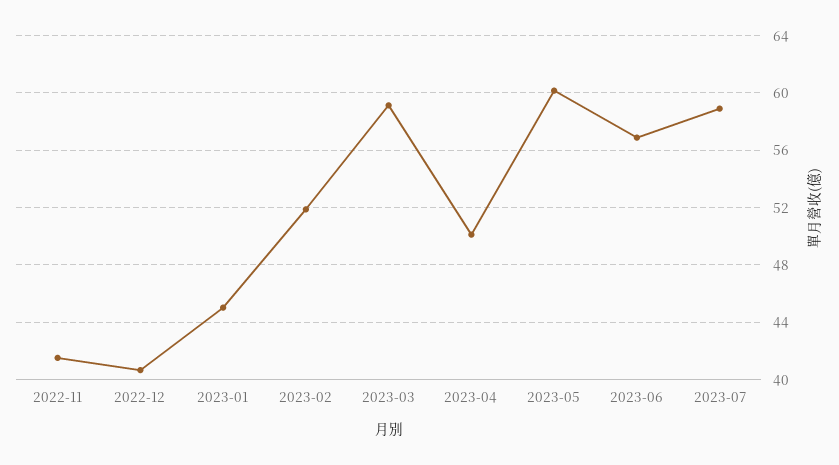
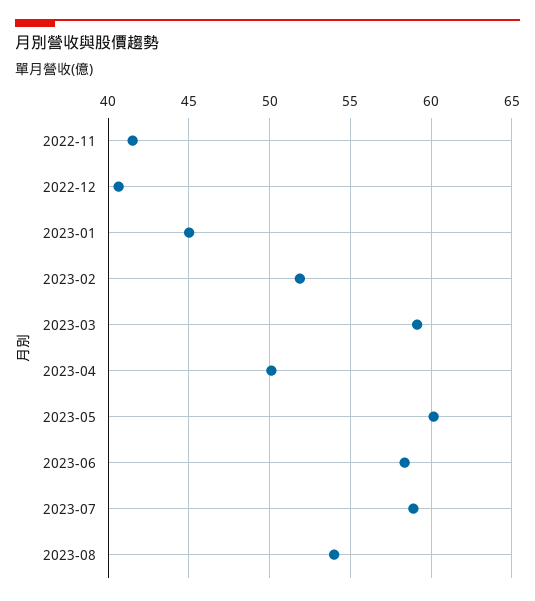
2023-06: 57 -> 58.5
2023-08: none -> 54

